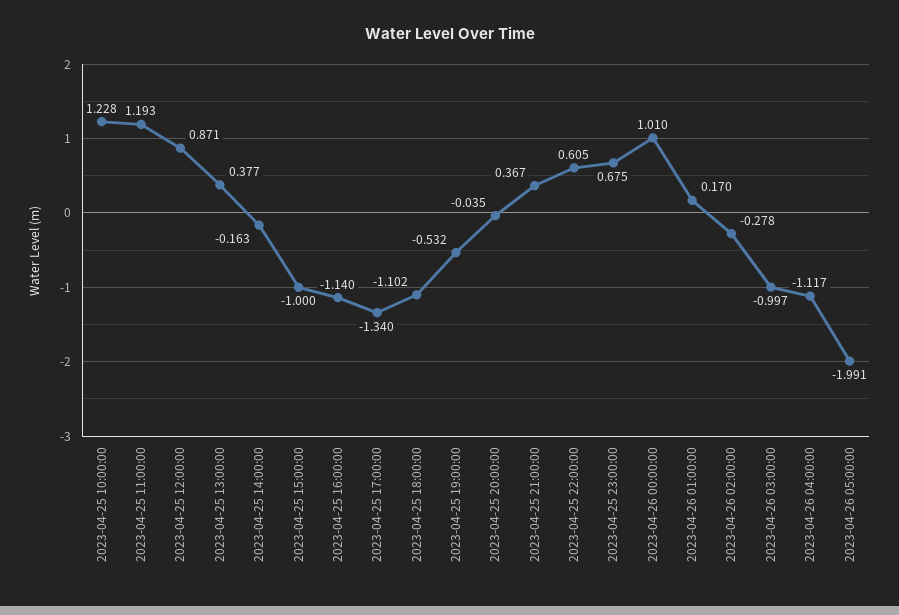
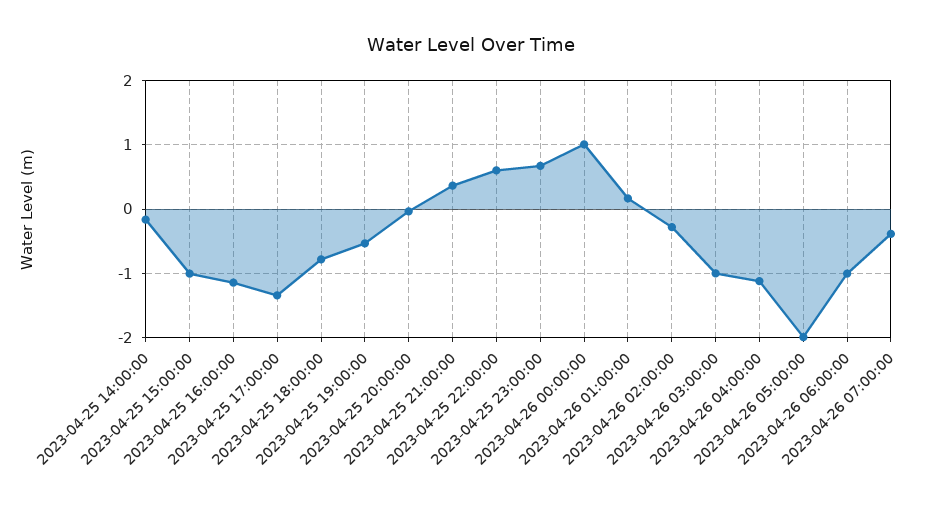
2023-04-25 10:00:00: 1.228 -> none
2023-04-25 11:00:00: 1.193 -> none
2023-04-25 12:00:00: 0.871 -> none
2023-04-25 13:00:00: 0.377 -> none
2023-04-25 18:00:00: -1.102 -> -0.8
2023-04-26 06:00:00: none -> -1
2023-04-26 07:00:00: none -> -0.4

